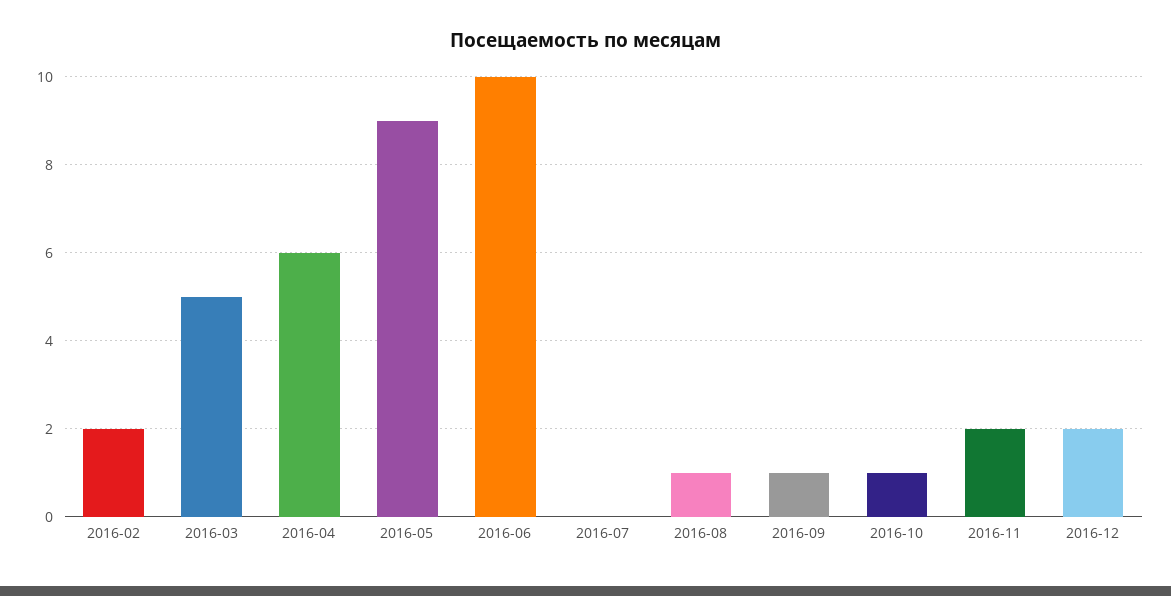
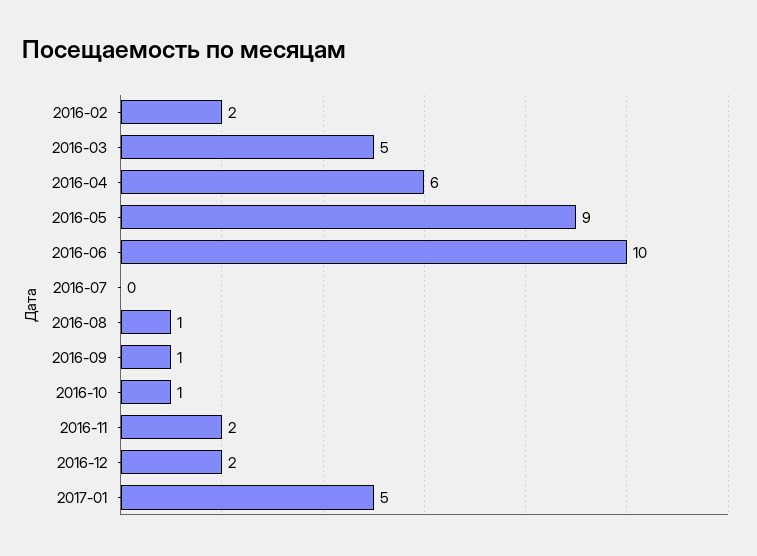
2017-01: none -> 5

